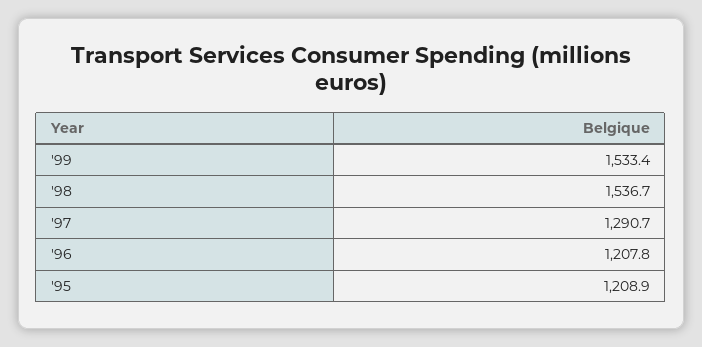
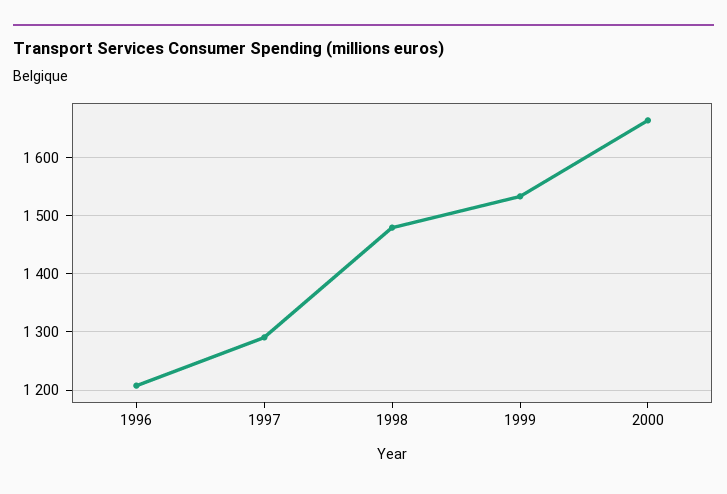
'98: 1536.7 -> 1480
'95: 1208.9 -> none
2000: none -> 1660

